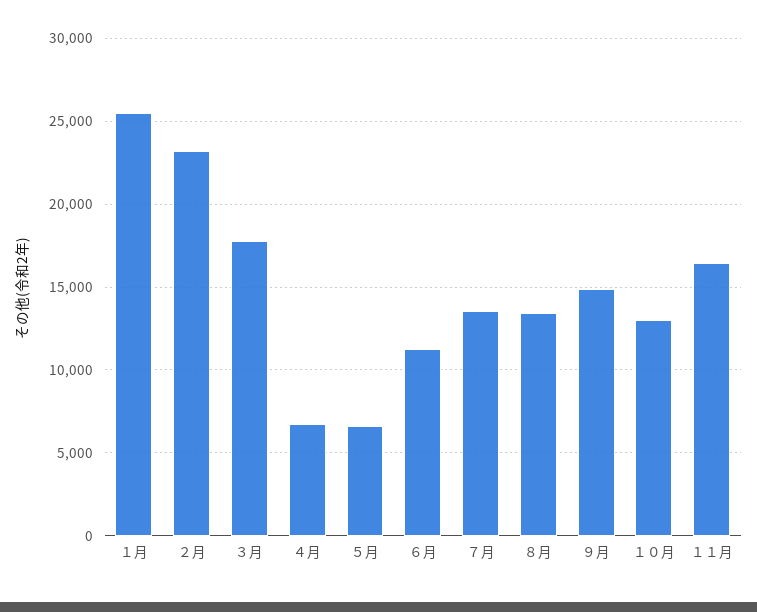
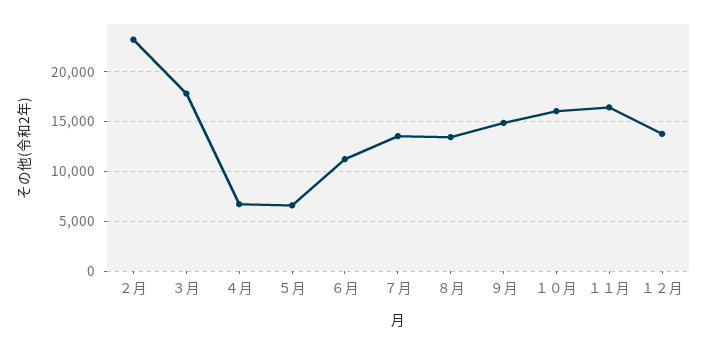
１月: 25500 -> none
１０月: 13000 -> 16000
１２月: none -> 14000

